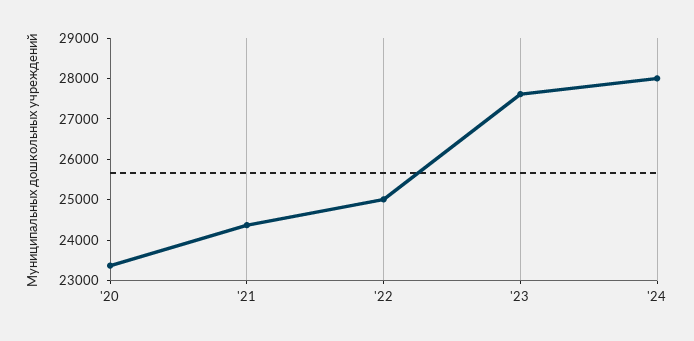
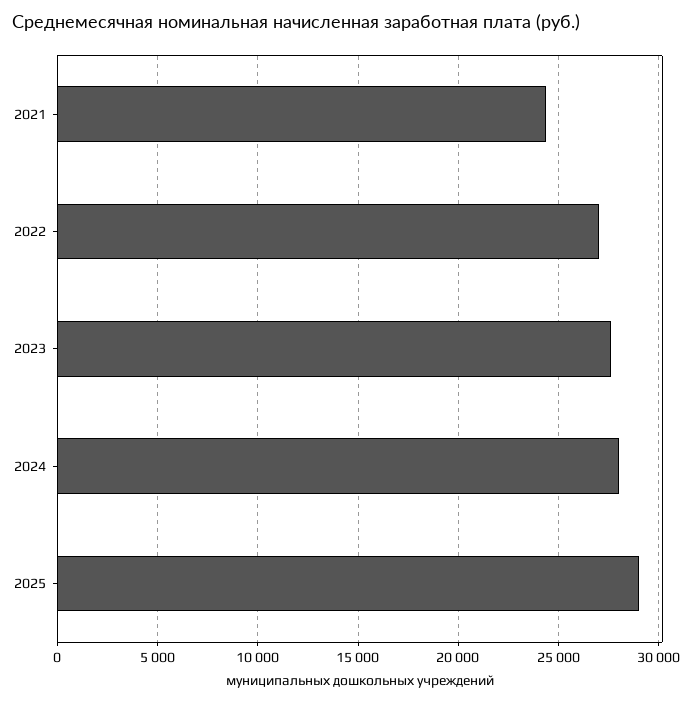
'20: 23400 -> none
'22: 25000 -> 27000
2025: none -> 29000

